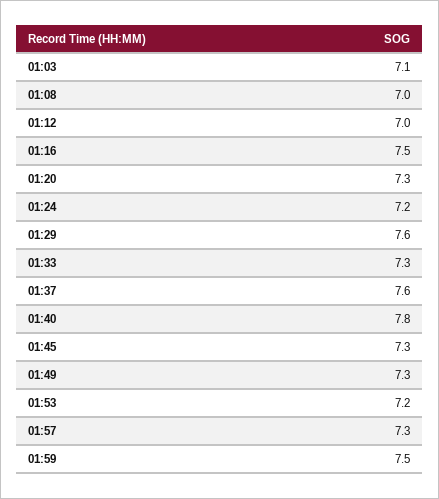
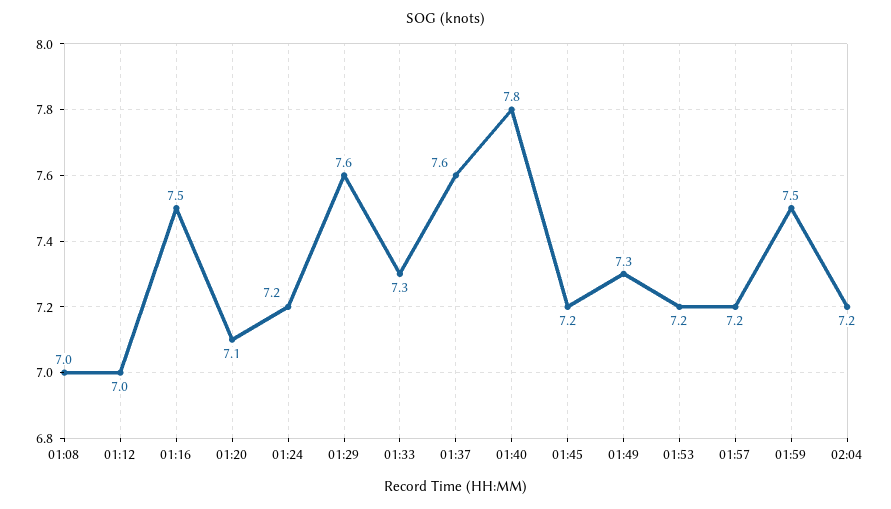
01:03: 7.1 -> none
01:20: 7.3 -> 7.1
01:45: 7.3 -> 7.2
01:57: 7.3 -> 7.2
02:04: none -> 7.2

